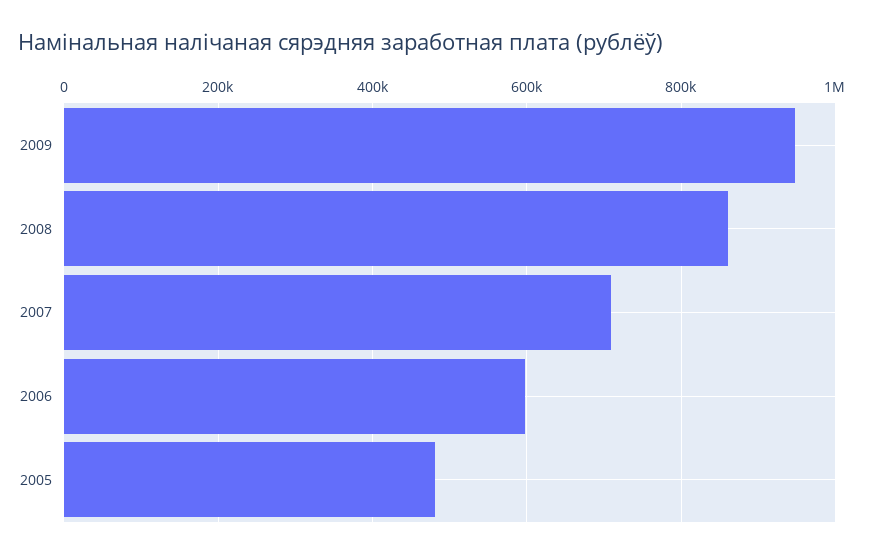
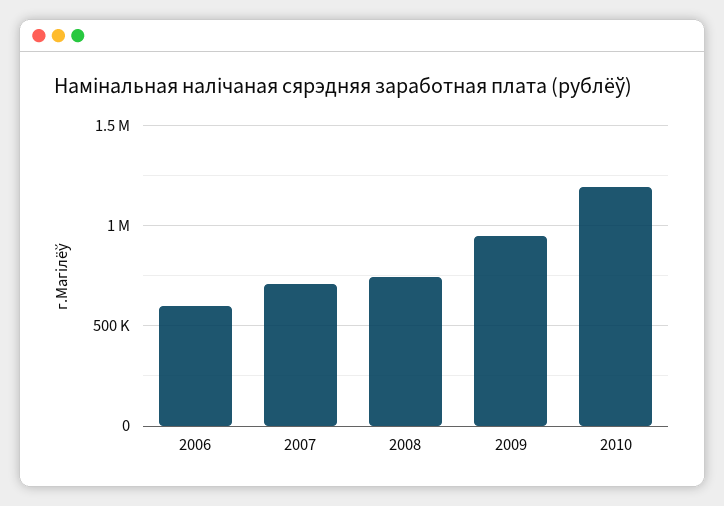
2008: 860000 -> 750000
2005: 480000 -> none
2010: none -> 1200000

